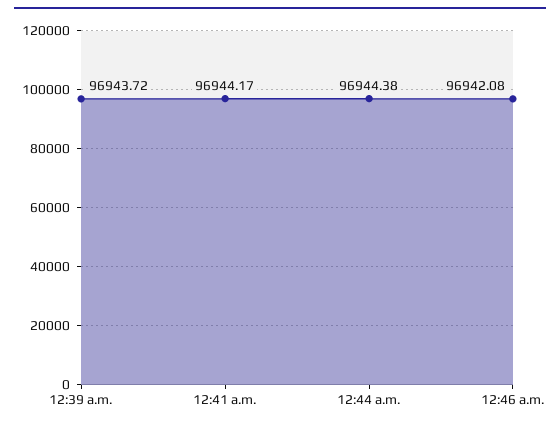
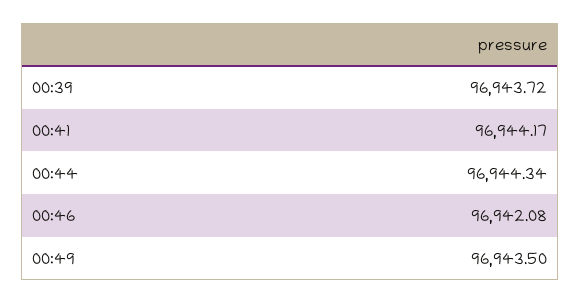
12:44 a.m.: 96944.38 -> 96944.34
00:49: none -> 96943.5

